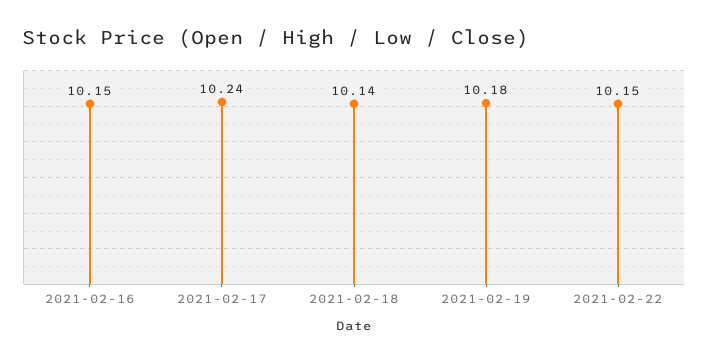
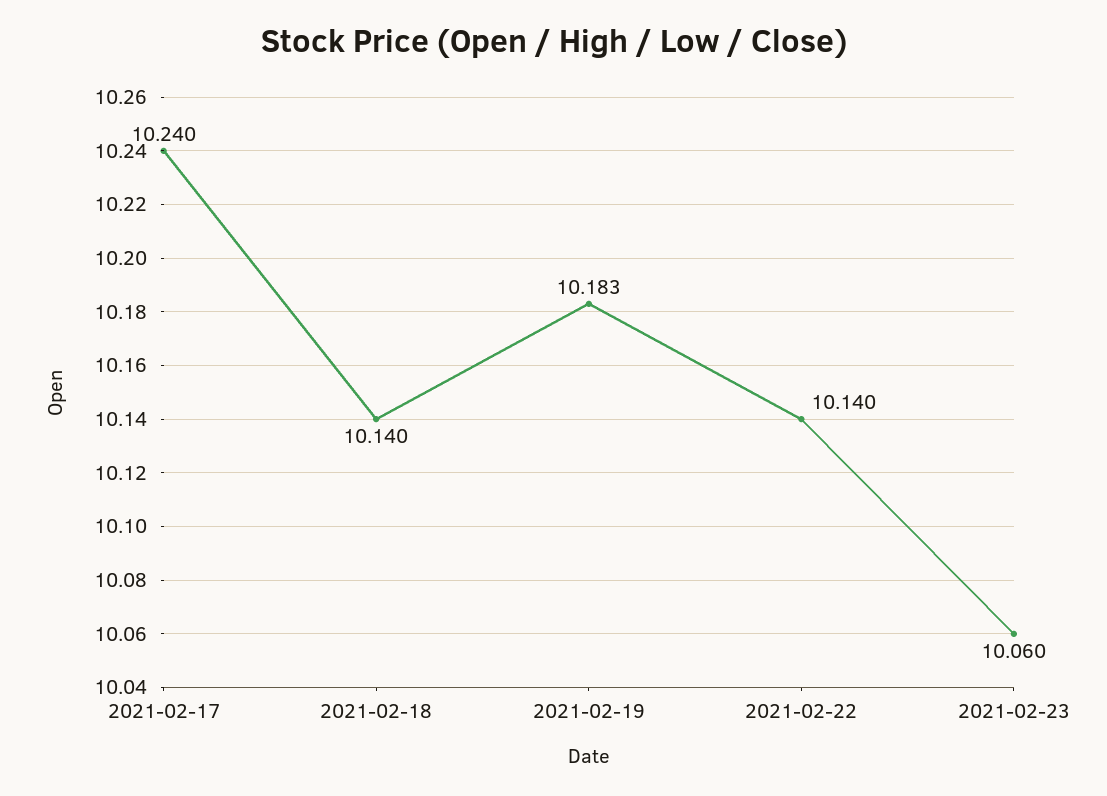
2021-02-16: 10.15 -> none
2021-02-19: 10.18 -> 10.183
2021-02-22: 10.15 -> 10.14
2021-02-23: none -> 10.06

